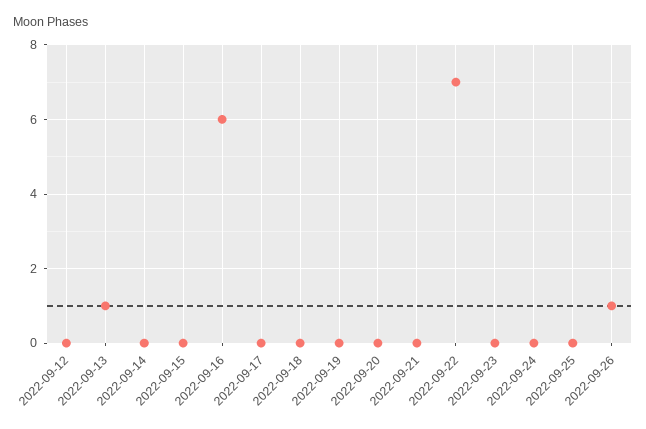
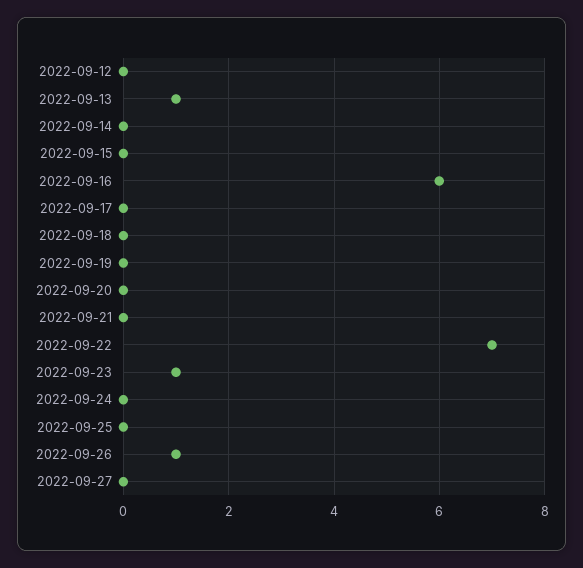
2022-09-23: 0 -> 1
2022-09-27: none -> 0

